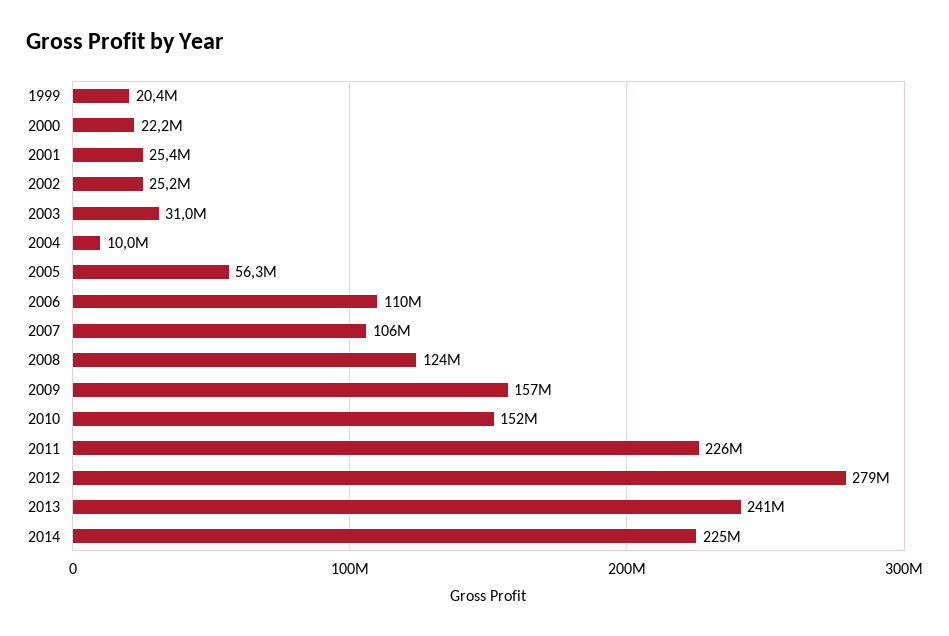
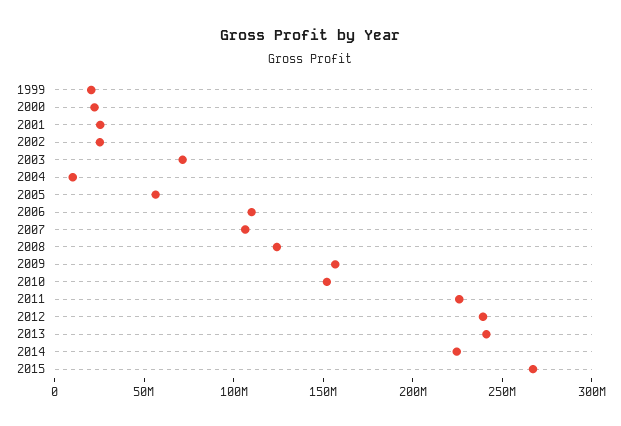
2003: 31000000 -> 70000000
2012: 279000000 -> 240000000
2015: none -> 270000000

